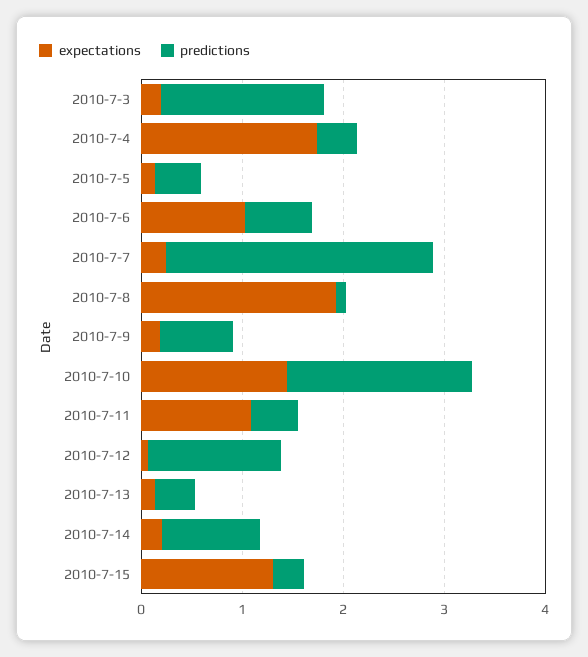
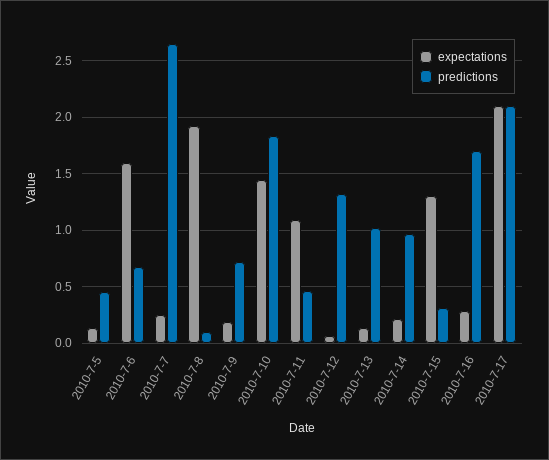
expectations, 2010-7-3: 0.2 -> none
predictions, 2010-7-3: 1.6 -> none
expectations, 2010-7-4: 1.8 -> none
predictions, 2010-7-4: 0.4 -> none
expectations, 2010-7-6: 1 -> 1.6
predictions, 2010-7-13: 0.4 -> 1
expectations, 2010-7-16: none -> 0.3
predictions, 2010-7-16: none -> 1.7
expectations, 2010-7-17: none -> 2.1
predictions, 2010-7-17: none -> 2.1

